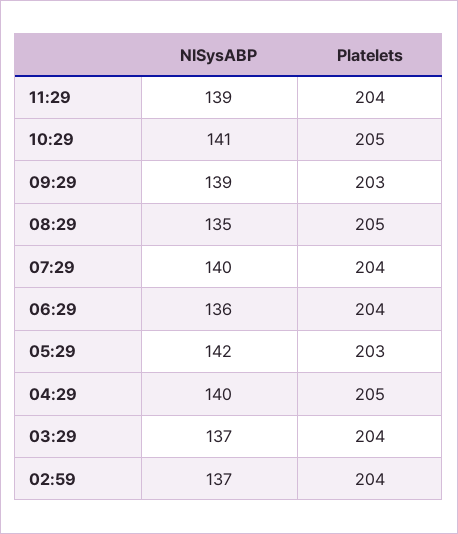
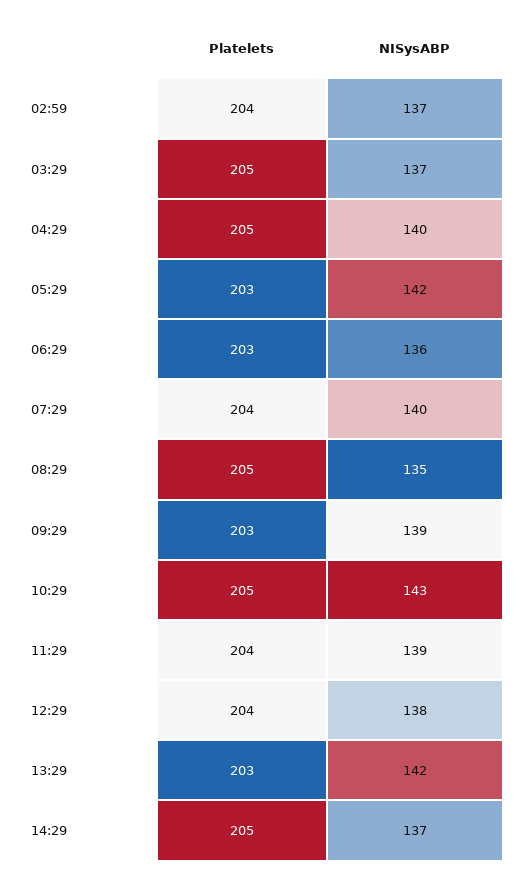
NISysABP, 10:29: 141 -> 143
Platelets, 06:29: 204 -> 203
Platelets, 03:29: 204 -> 205
Platelets, 12:29: none -> 204
NISysABP, 12:29: none -> 138
Platelets, 13:29: none -> 203
NISysABP, 13:29: none -> 142
Platelets, 14:29: none -> 205
NISysABP, 14:29: none -> 137

